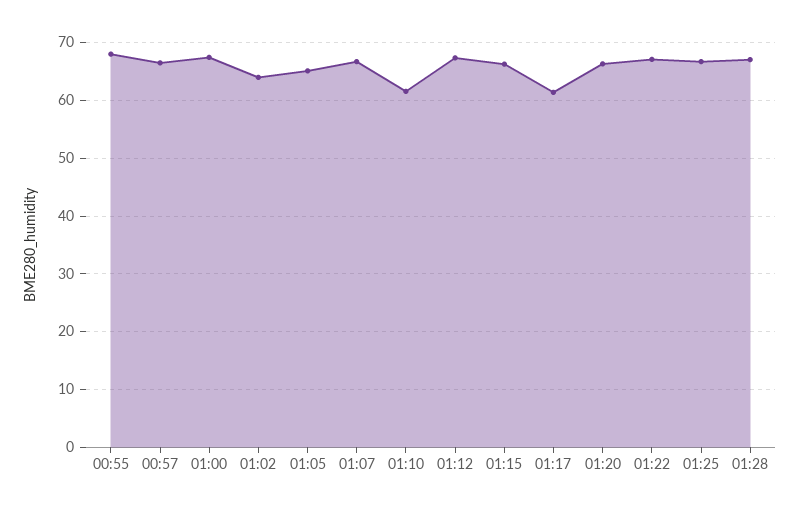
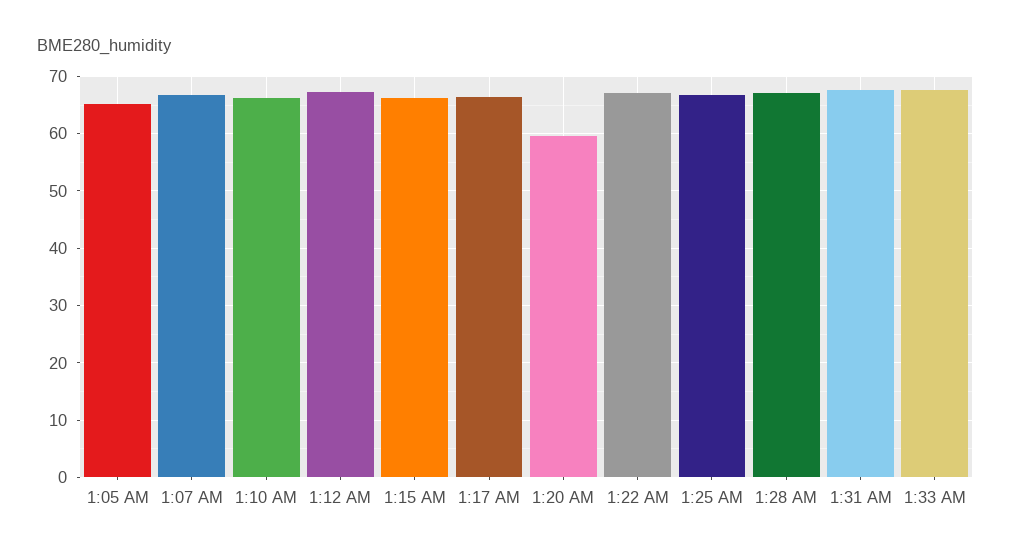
00:55: 68 -> none
00:57: 66 -> none
01:00: 68 -> none
01:02: 64 -> none
01:10: 62 -> 66
01:17: 62 -> 66
01:20: 66 -> 60
1:31 AM: none -> 68
1:33 AM: none -> 68

